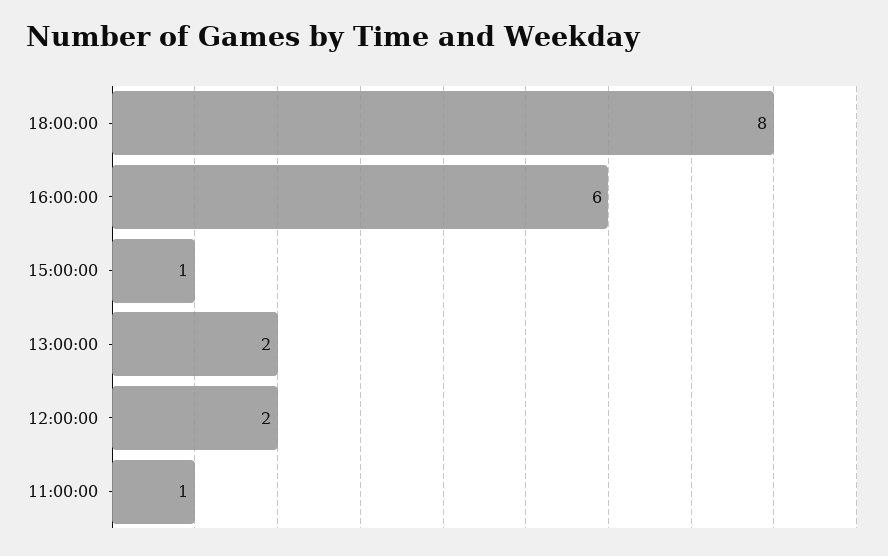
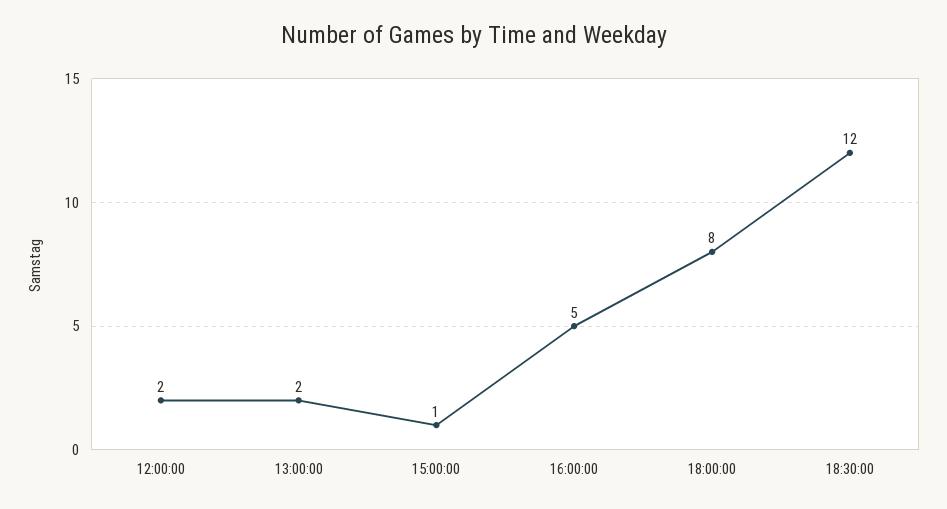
16:00:00: 6 -> 5
11:00:00: 1 -> none
18:30:00: none -> 12

